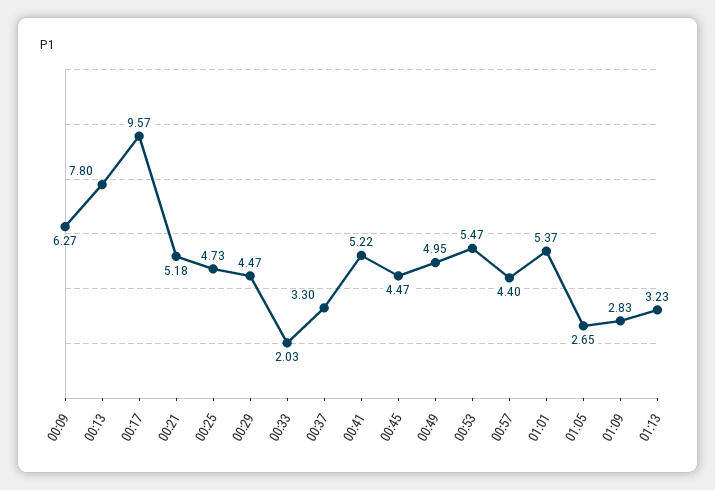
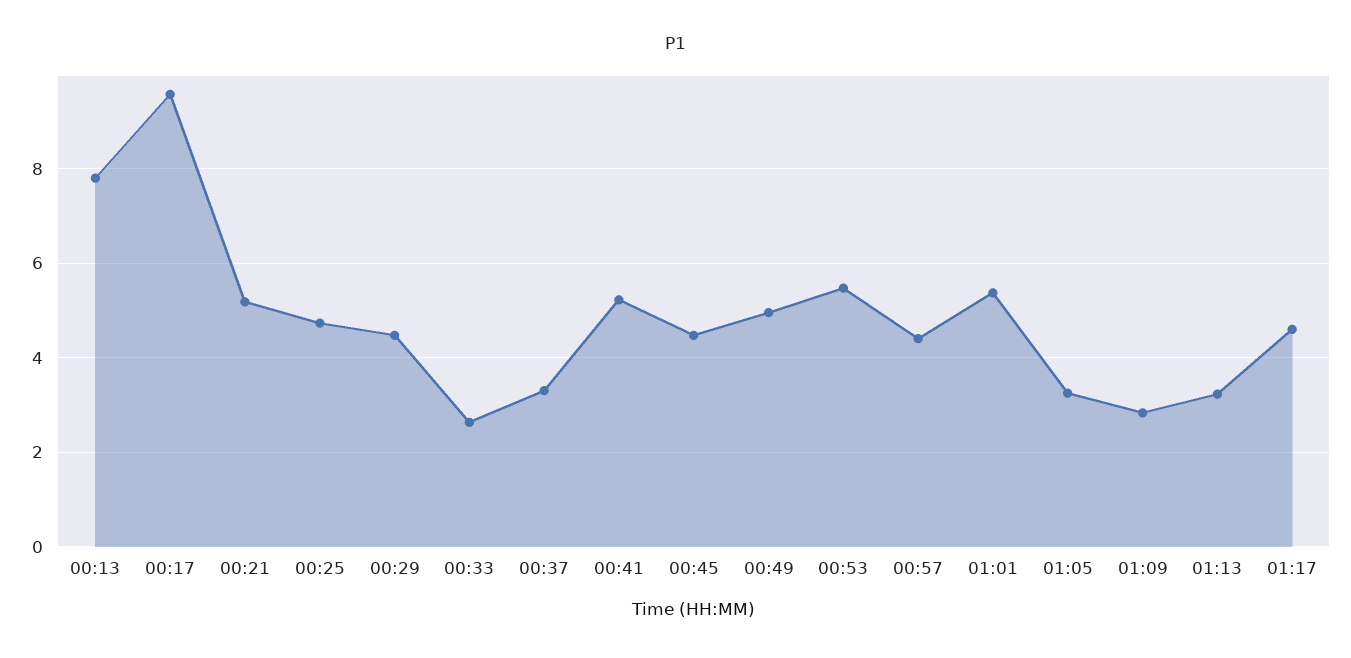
00:09: 6.27 -> none
00:33: 2.03 -> 2.6
01:05: 2.65 -> 3.2
01:17: none -> 4.6

